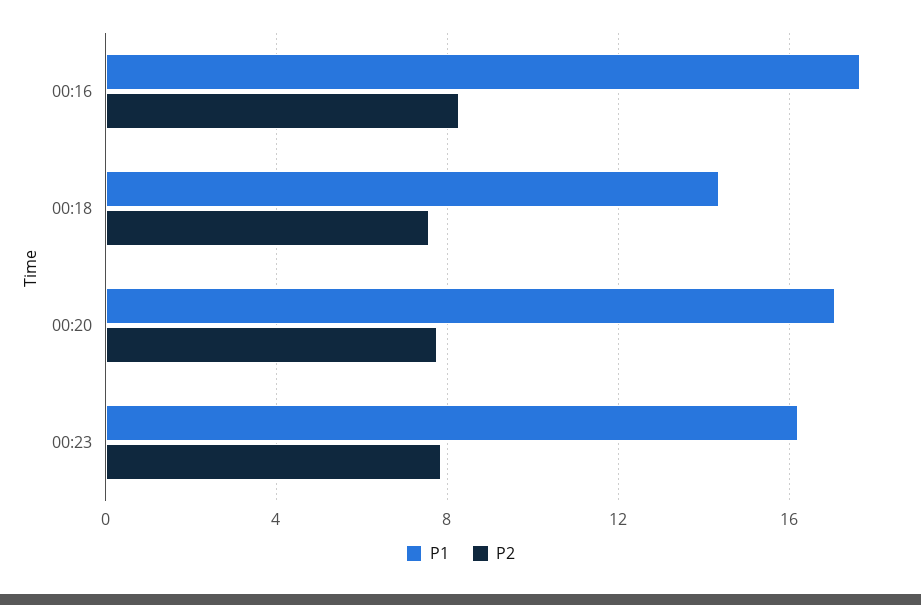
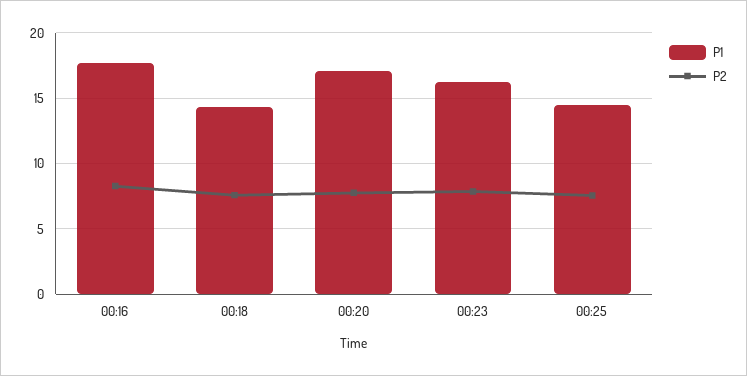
P1, 00:25: none -> 14.5
P2, 00:25: none -> 7.5

